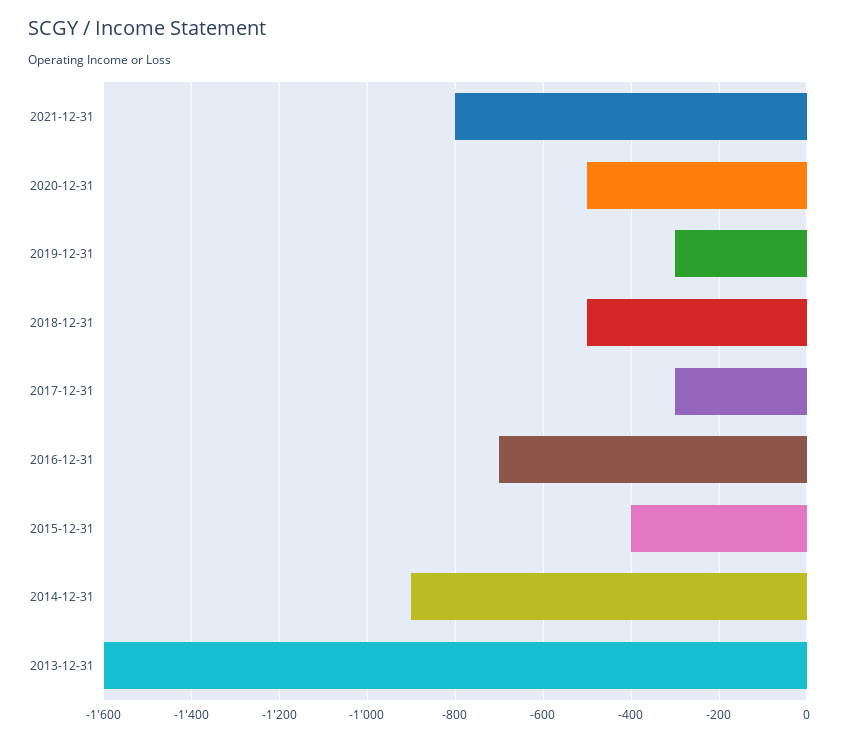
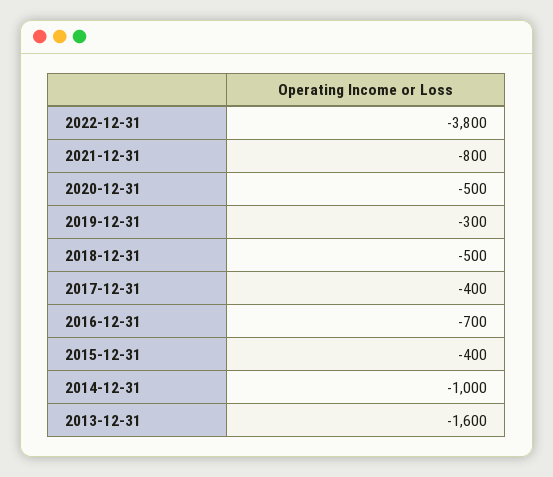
2017-12-31: -300 -> -400
2014-12-31: -900 -> -1000
2022-12-31: none -> -3800

